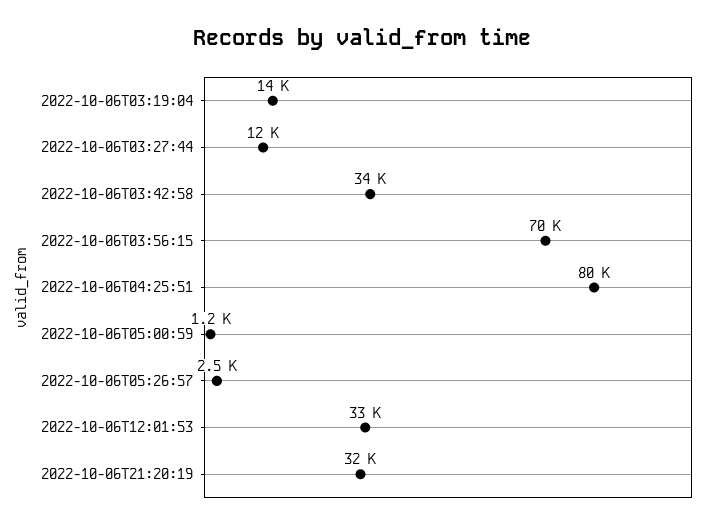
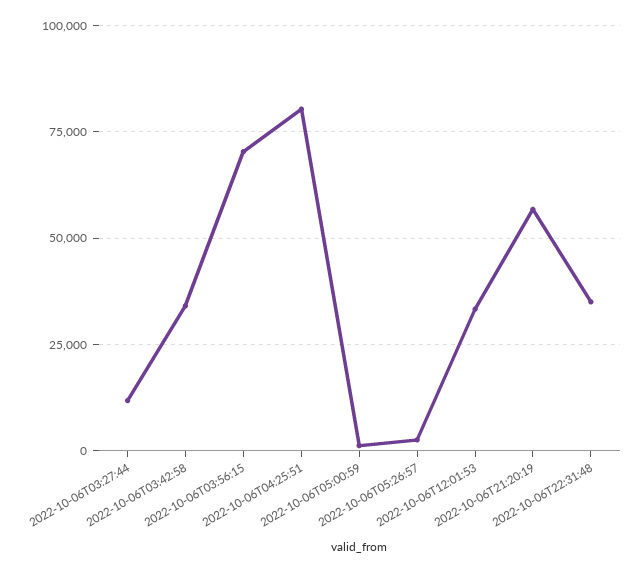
2022-10-06T03:19:04: 14000 -> none
2022-10-06T21:20:19: 32000 -> 57500
2022-10-06T22:31:48: none -> 35000

